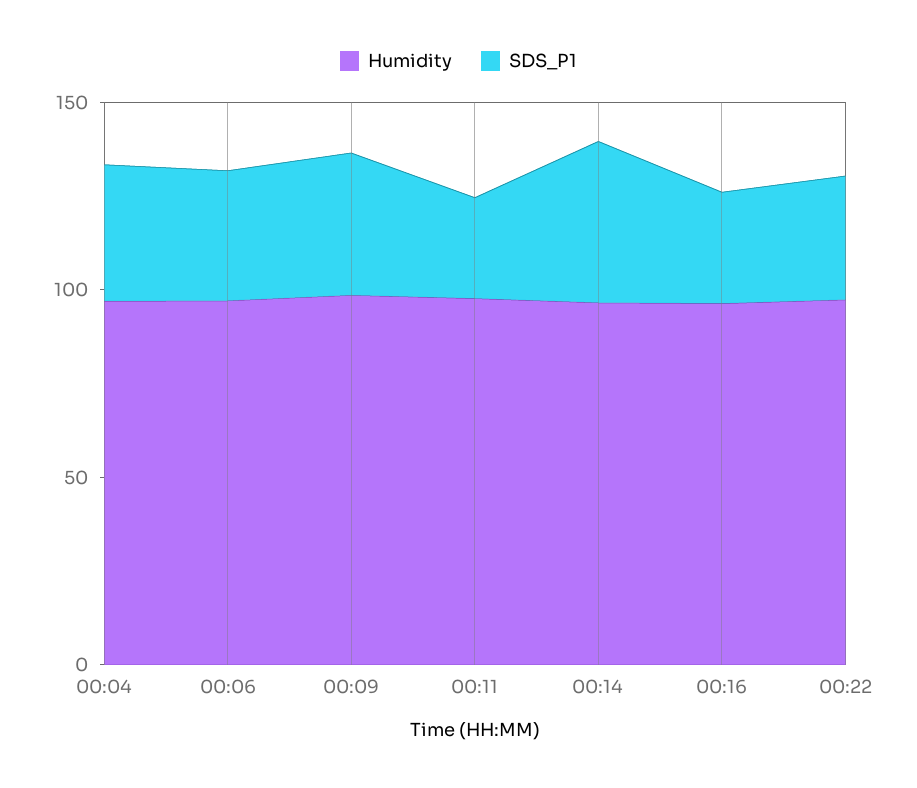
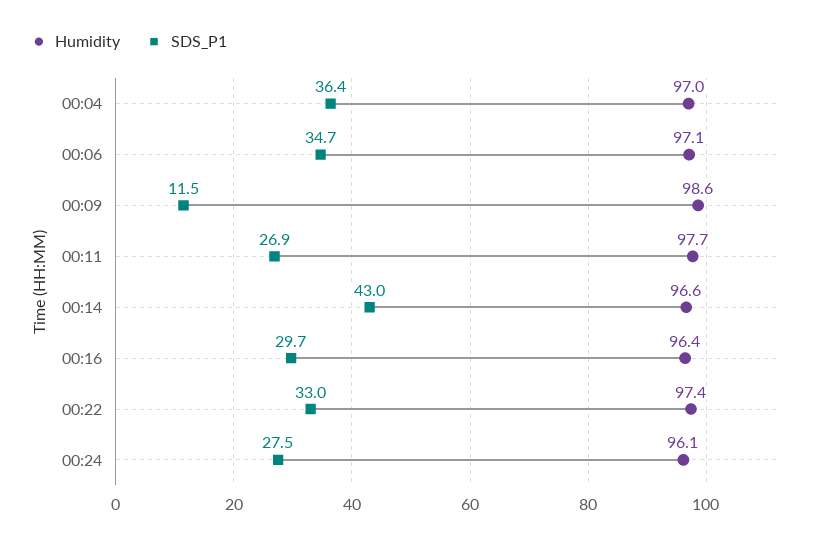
SDS_P1, 00:09: 40 -> 11.5
Humidity, 00:24: none -> 96.1
SDS_P1, 00:24: none -> 27.5

